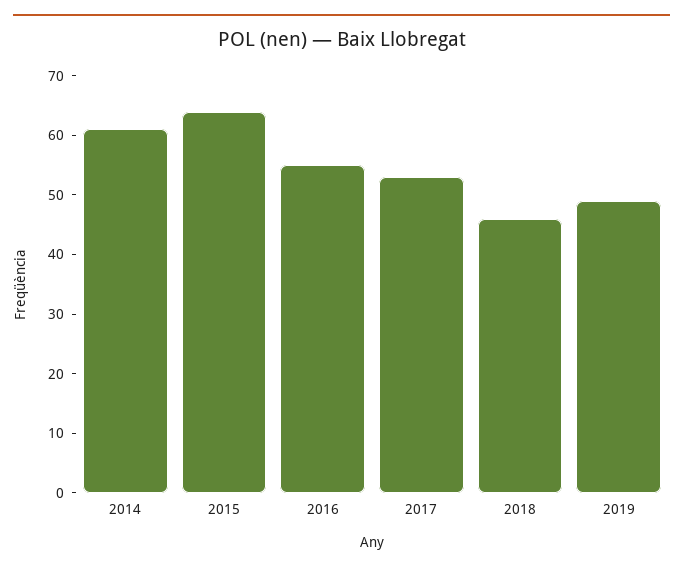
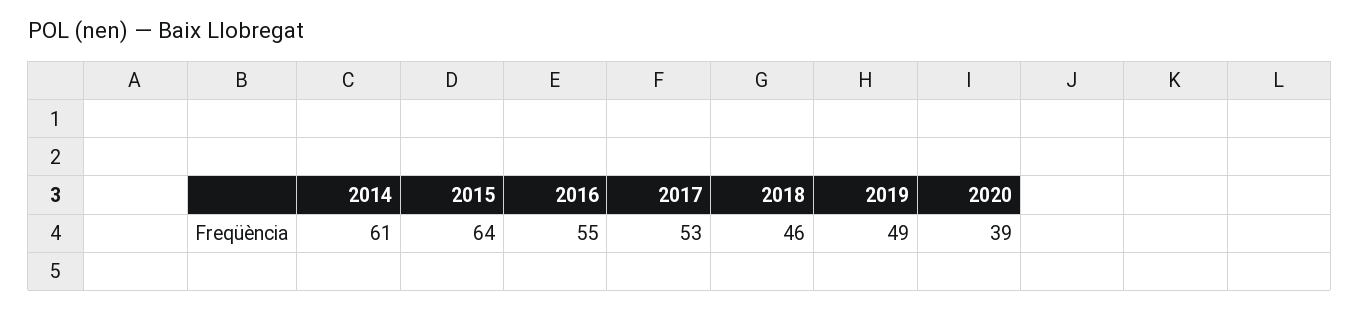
2020: none -> 39

